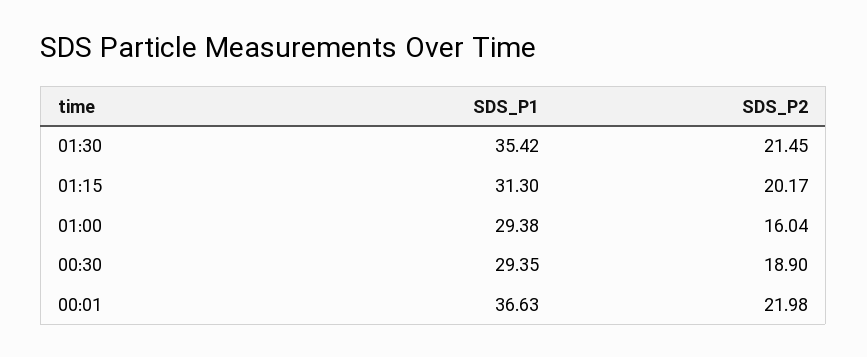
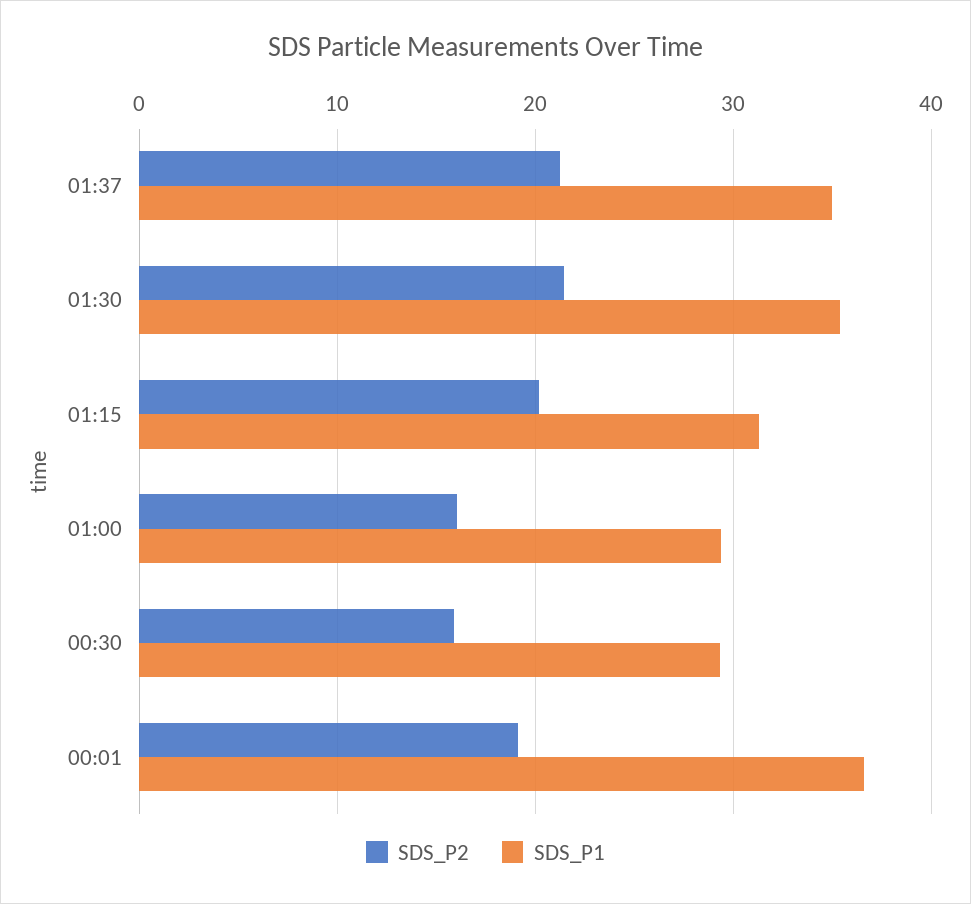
SDS_P2, 00:30: 18.9 -> 16
SDS_P2, 00:01: 21.98 -> 19
SDS_P2, 01:37: none -> 21
SDS_P1, 01:37: none -> 35

